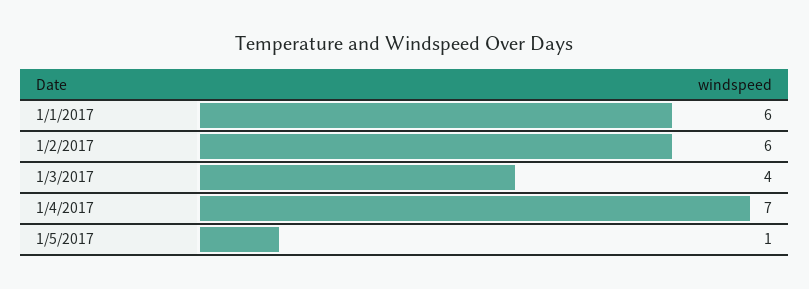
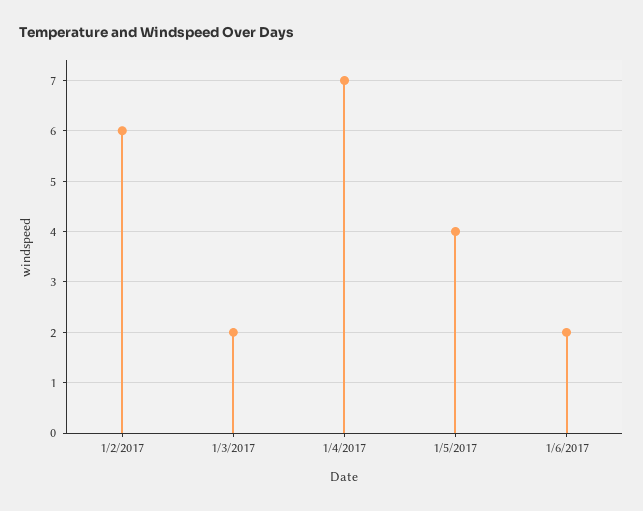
1/1/2017: 6 -> none
1/3/2017: 4 -> 2
1/5/2017: 1 -> 4
1/6/2017: none -> 2

